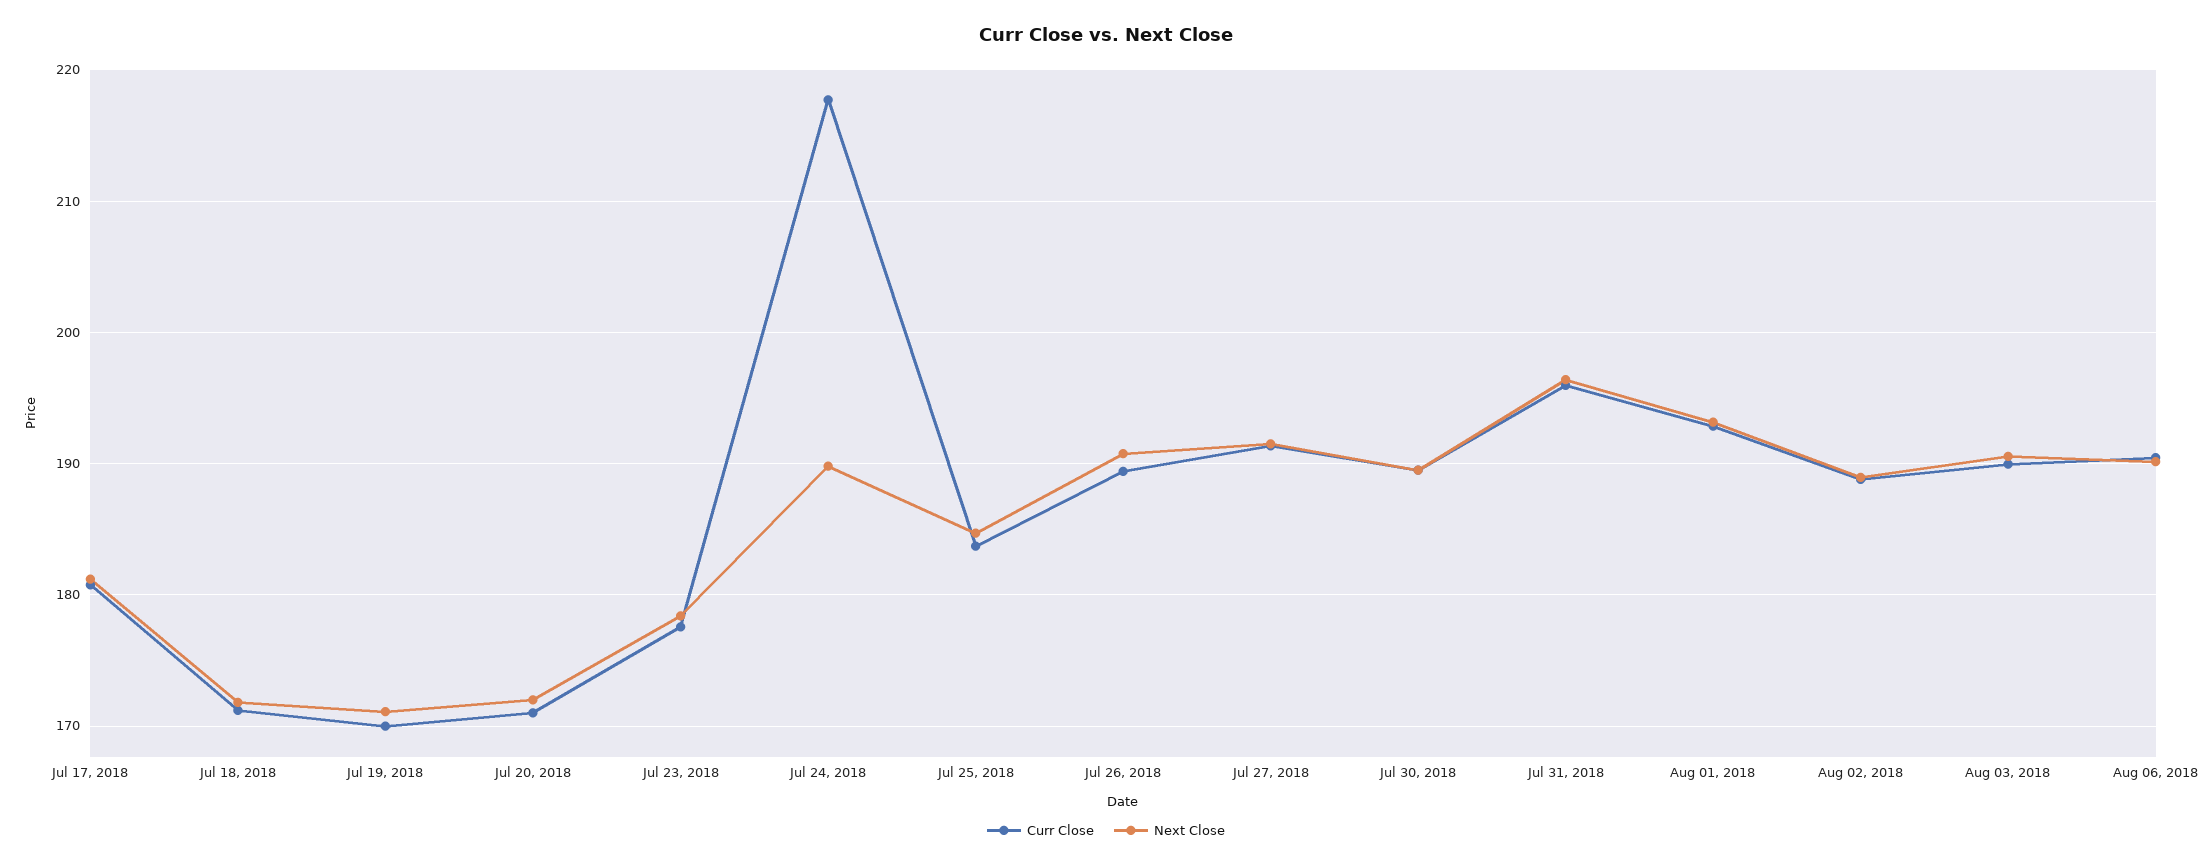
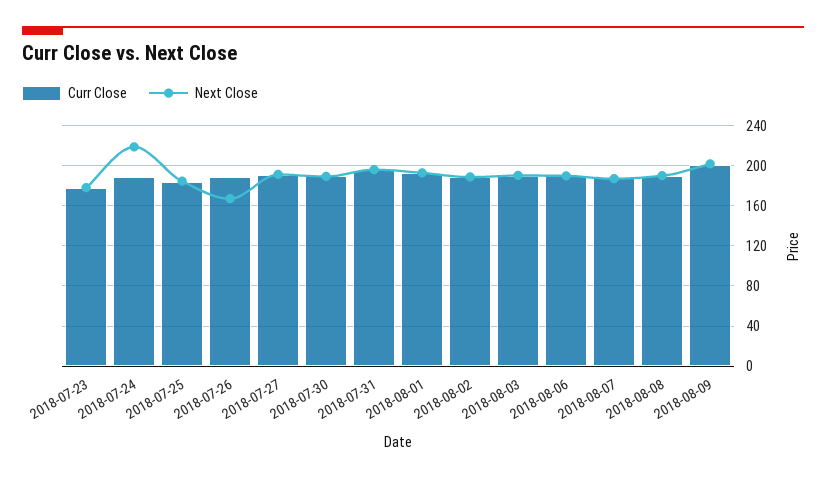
Curr Close, Jul 17, 2018: 181 -> none
Next Close, Jul 17, 2018: 181 -> none
Curr Close, Jul 18, 2018: 171 -> none
Next Close, Jul 18, 2018: 172 -> none
Curr Close, Jul 19, 2018: 170 -> none
Next Close, Jul 19, 2018: 171 -> none
Curr Close, Jul 20, 2018: 171 -> none
Next Close, Jul 20, 2018: 172 -> none
Curr Close, Jul 24, 2018: 218 -> 190
Next Close, Jul 24, 2018: 190 -> 220
Next Close, Jul 26, 2018: 191 -> 170
Curr Close, 2018-08-07: none -> 190
Next Close, 2018-08-07: none -> 190
Curr Close, 2018-08-08: none -> 190
Next Close, 2018-08-08: none -> 190
Curr Close, 2018-08-09: none -> 200
Next Close, 2018-08-09: none -> 200

